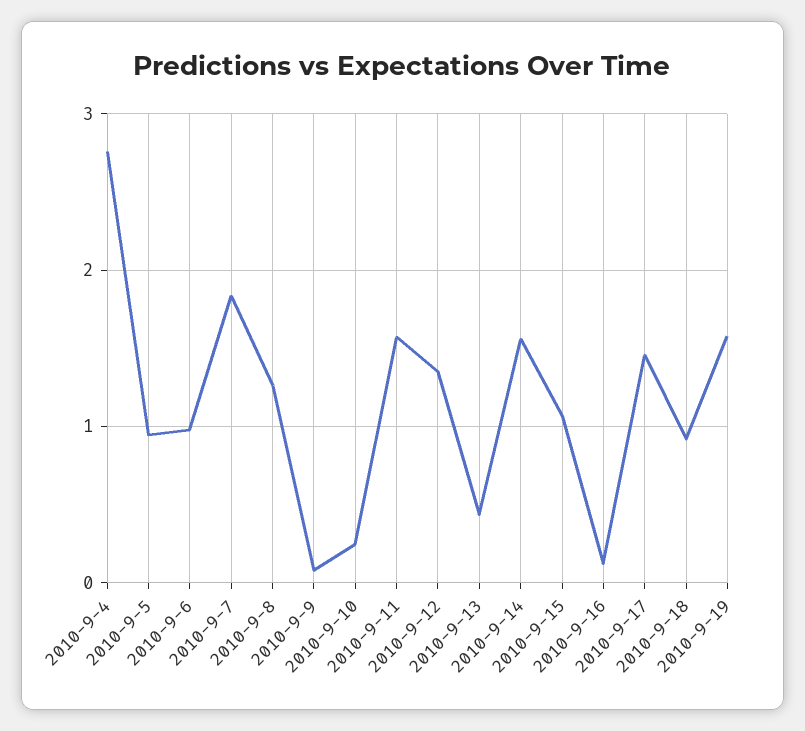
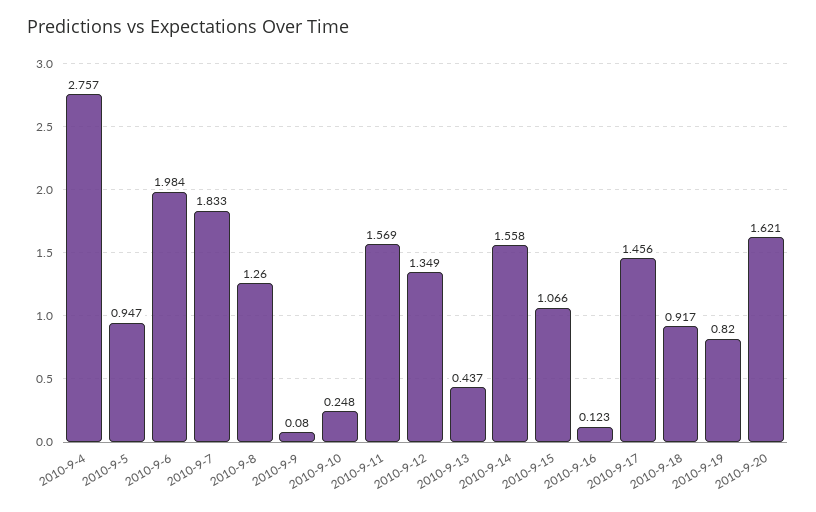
2010-9-6: 1 -> 1.984
2010-9-19: 1.6 -> 0.82
2010-9-20: none -> 1.621

